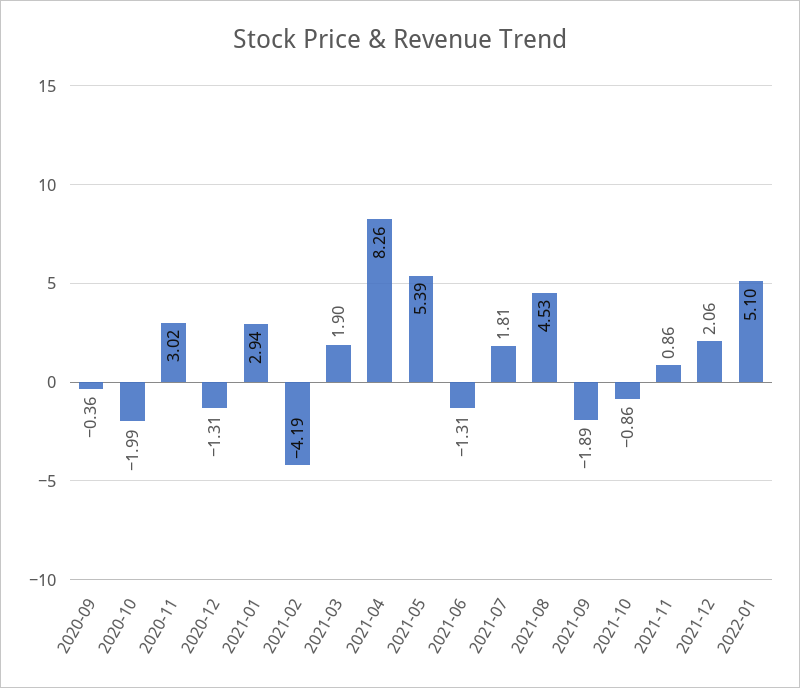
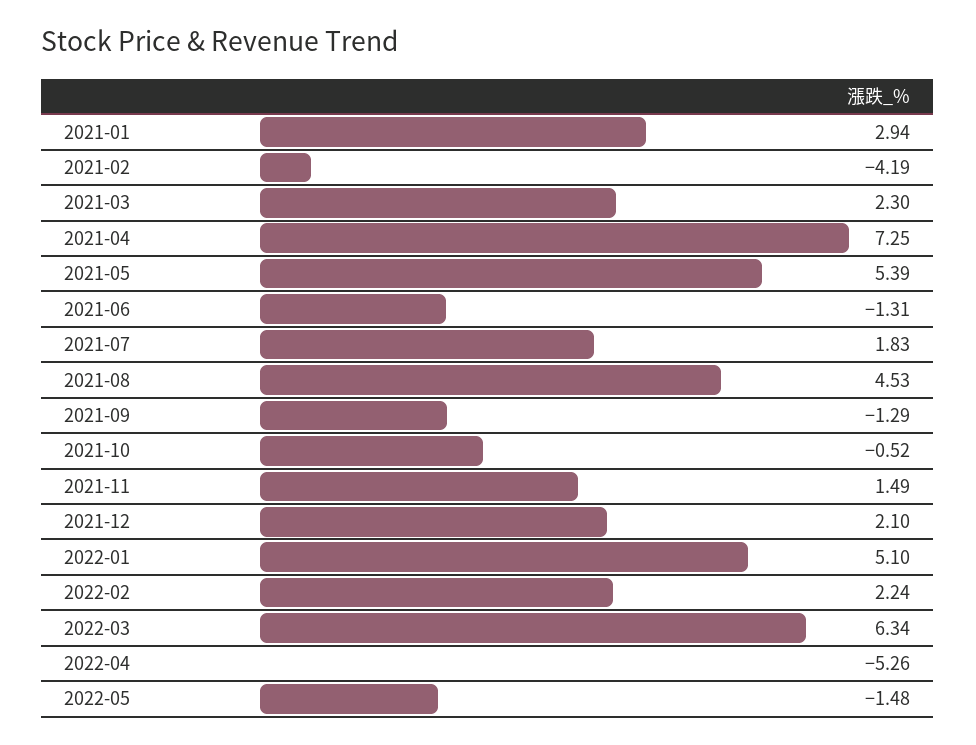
2020-09: -0.36 -> none
2020-10: -1.99 -> none
2020-11: 3.02 -> none
2020-12: -1.31 -> none
2021-03: 1.9 -> 2.3
2021-04: 8.26 -> 7.25
2021-07: 1.81 -> 1.83
2021-09: -1.89 -> -1.29
2021-10: -0.86 -> -0.52
2021-11: 0.86 -> 1.49
2021-12: 2.06 -> 2.1
2022-02: none -> 2.24
2022-03: none -> 6.34
2022-04: none -> -5.26
2022-05: none -> -1.48

